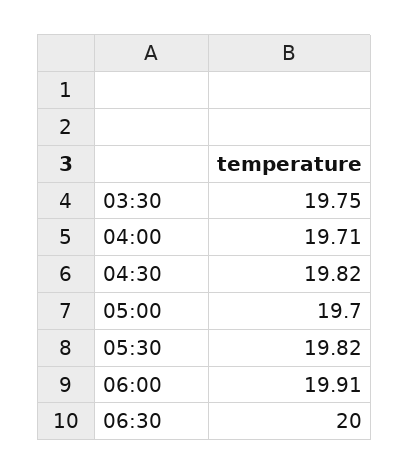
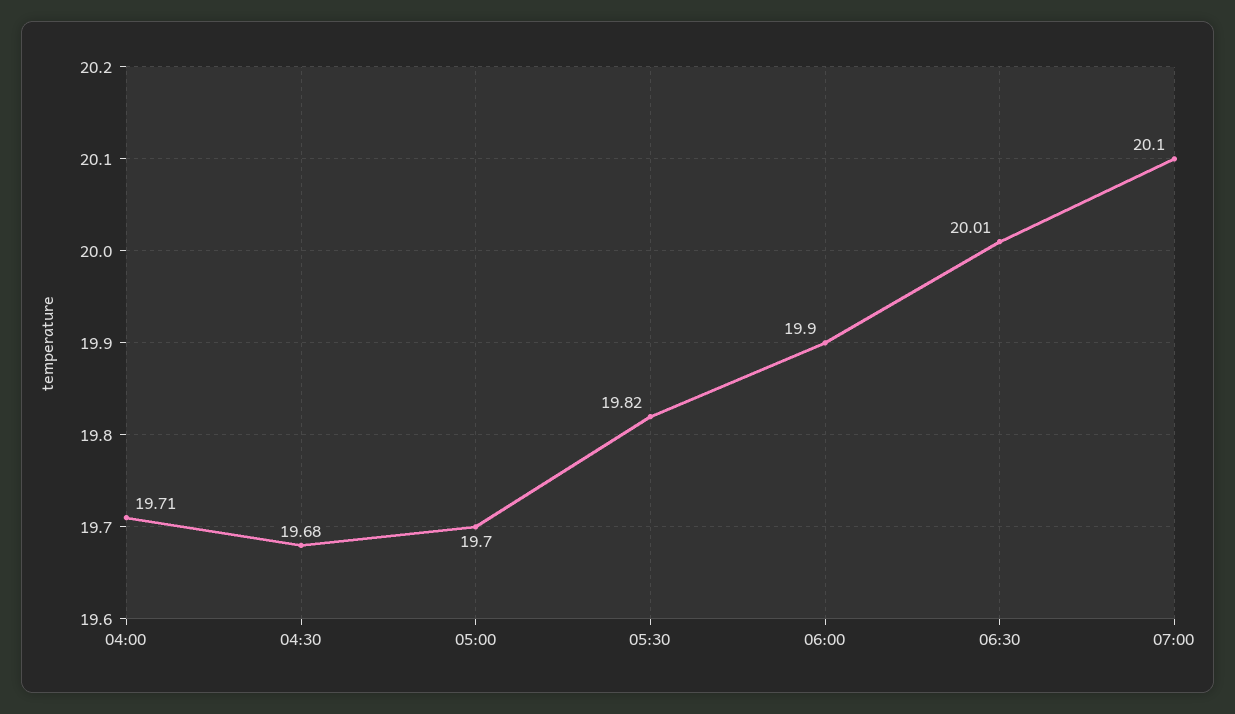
03:30: 19.75 -> none
04:30: 19.82 -> 19.68
06:00: 19.91 -> 19.9
06:30: 20 -> 20.01
07:00: none -> 20.1

